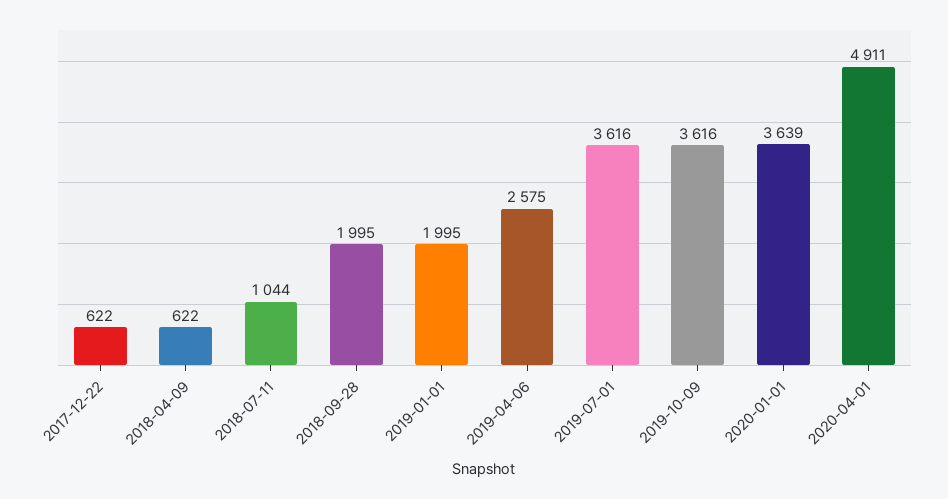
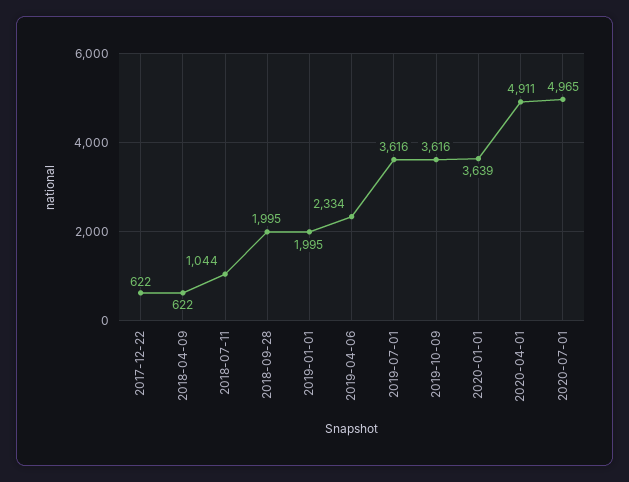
2019-04-06: 2575 -> 2334
2020-07-01: none -> 4965

